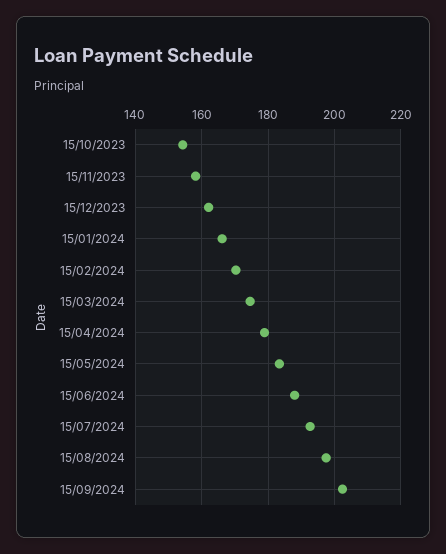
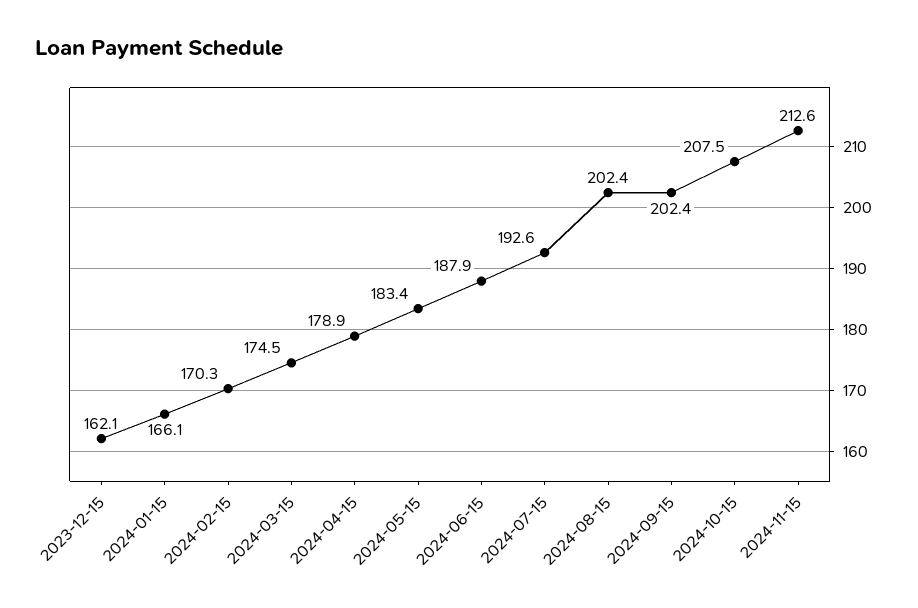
15/10/2023: 154 -> none
15/11/2023: 158 -> none
15/08/2024: 198 -> 202.4
2024-10-15: none -> 207.5
2024-11-15: none -> 212.6

